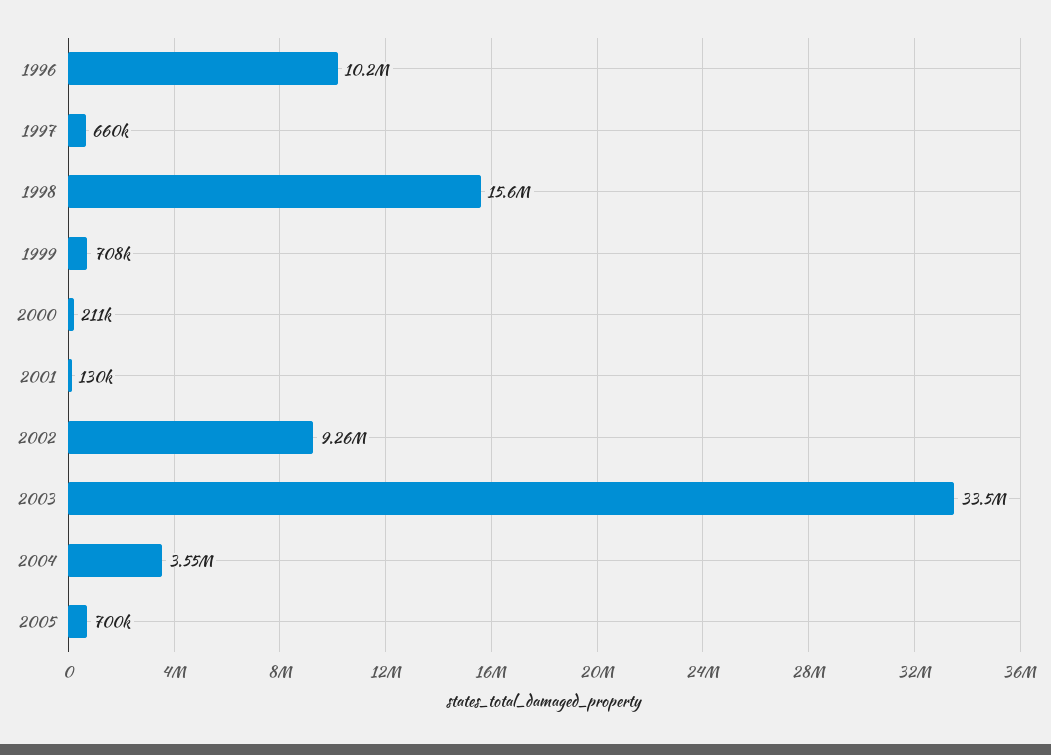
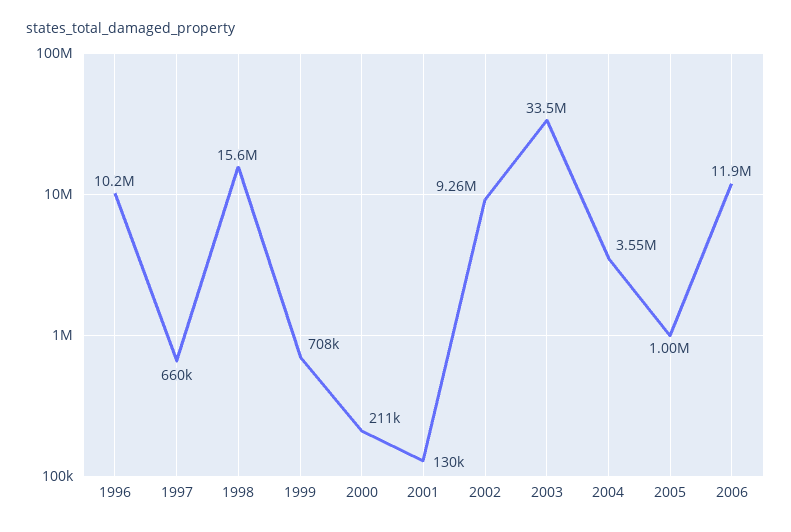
2005: 700000 -> 1000000
2006: none -> 11900000

